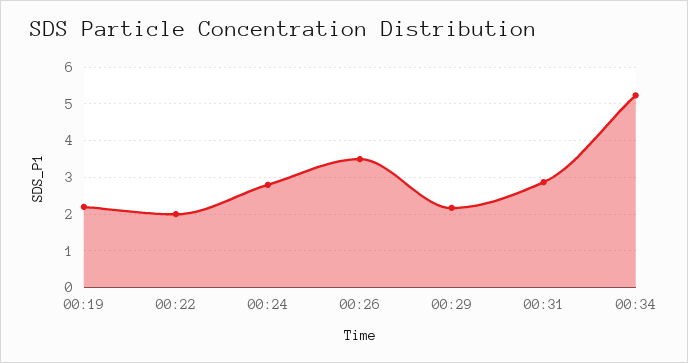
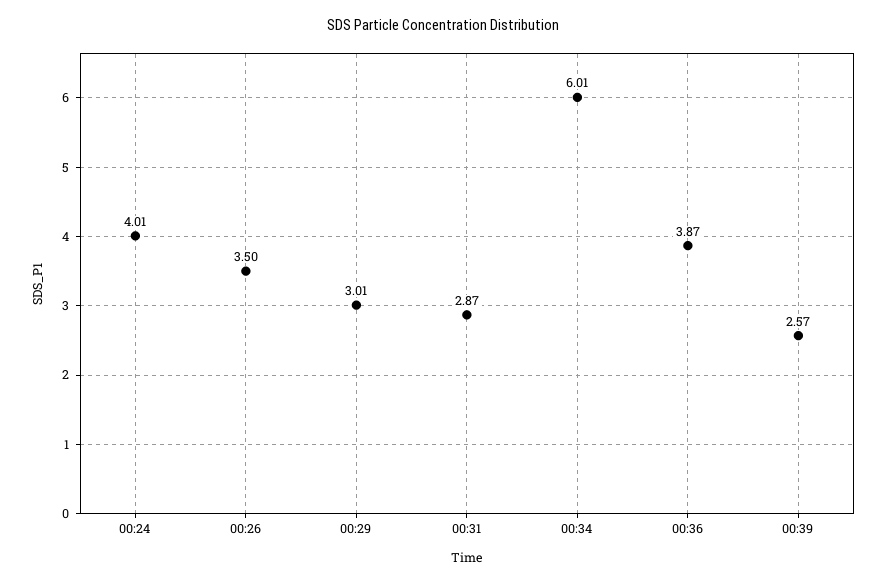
00:19: 2.2 -> none
00:22: 2 -> none
00:24: 2.8 -> 4.01
00:29: 2.2 -> 3.01
00:34: 5.2 -> 6.01
00:36: none -> 3.87
00:39: none -> 2.57

